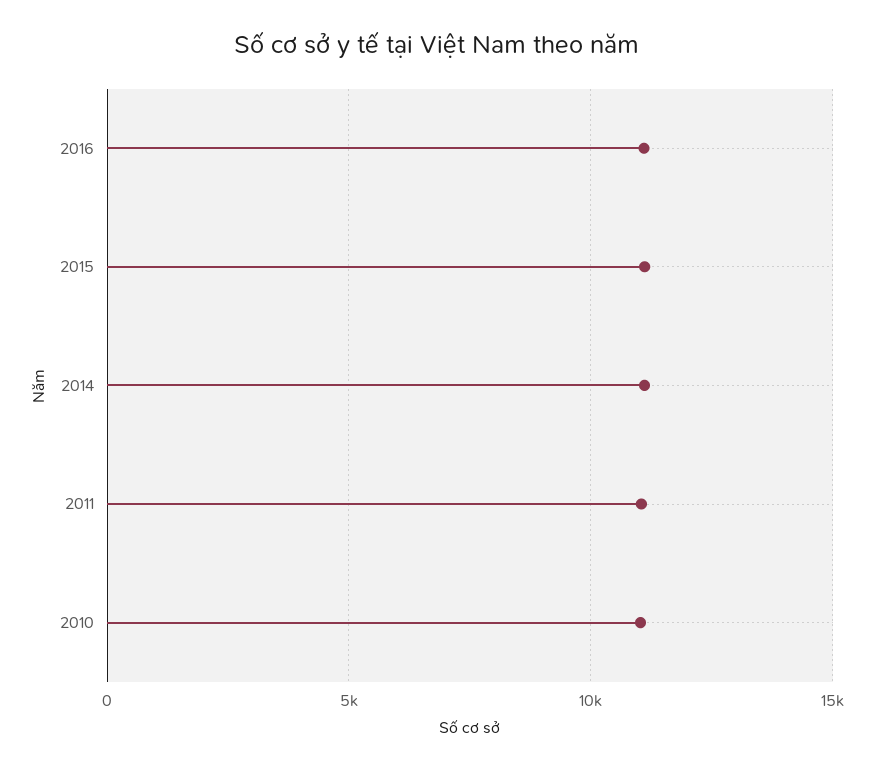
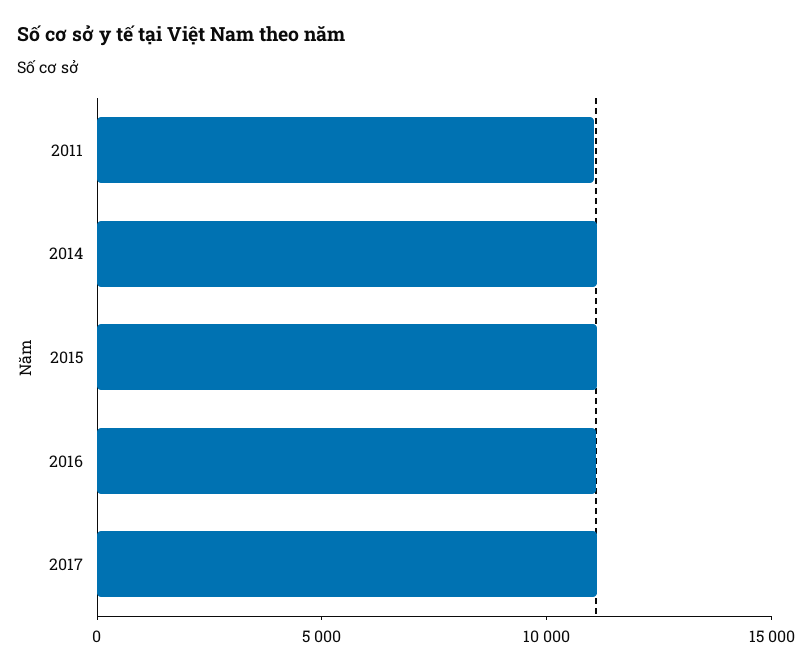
2010: 11000 -> none
2017: none -> 11000

